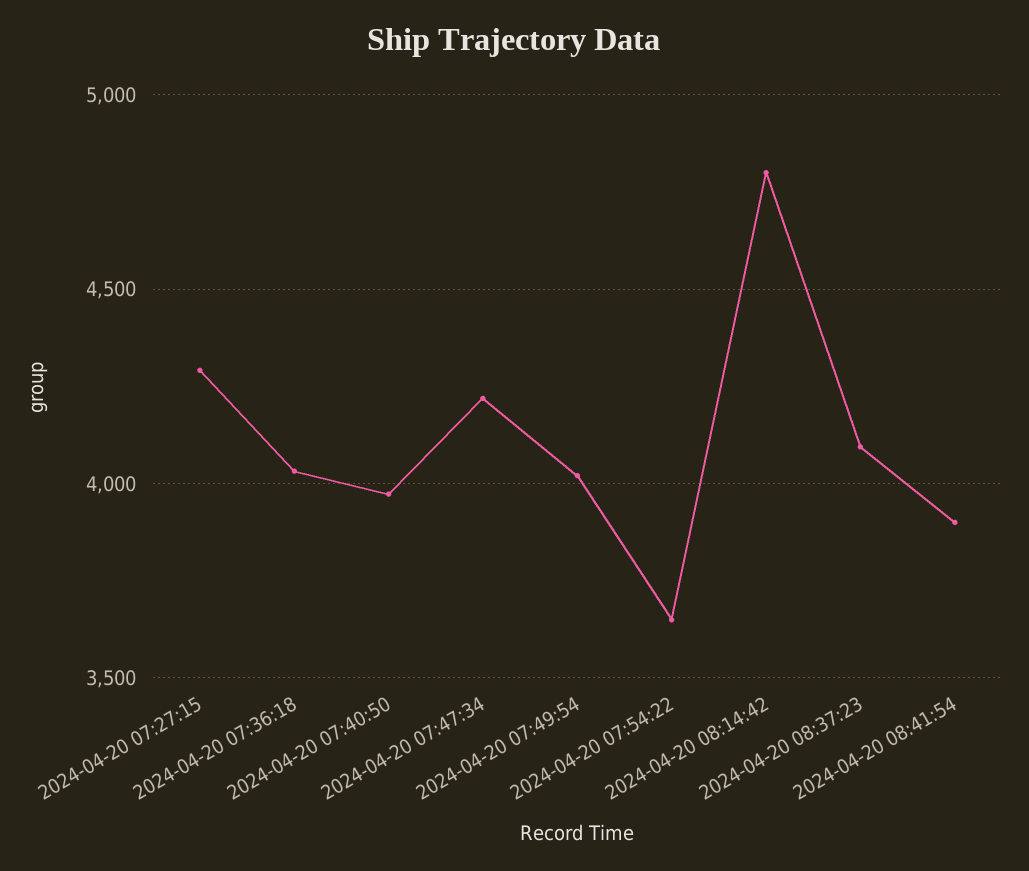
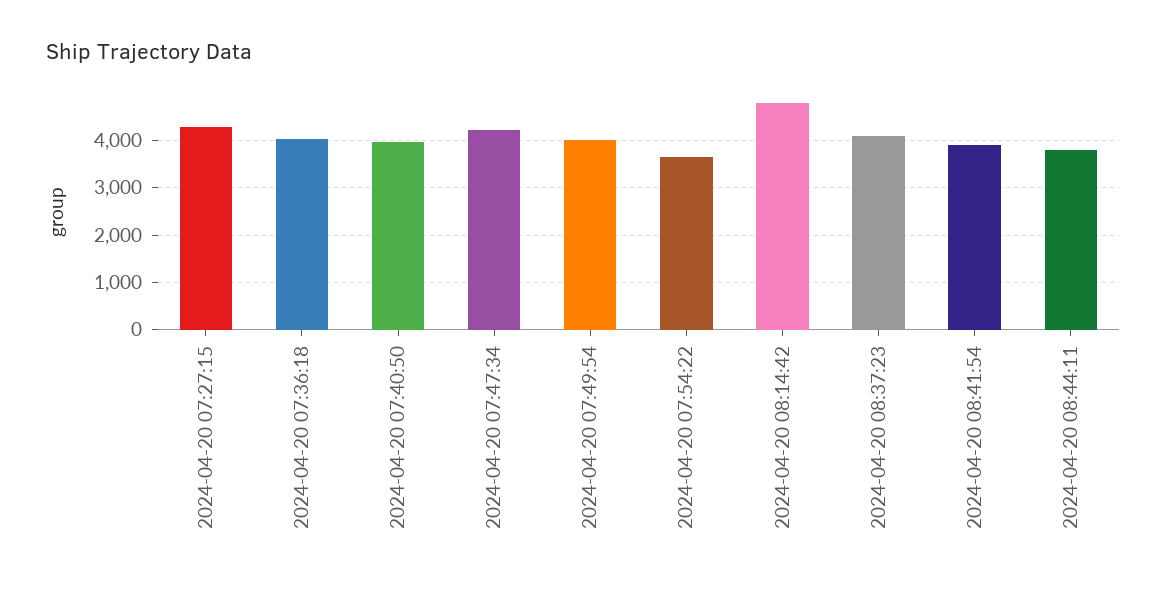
2024-04-20 08:44:11: none -> 3800

